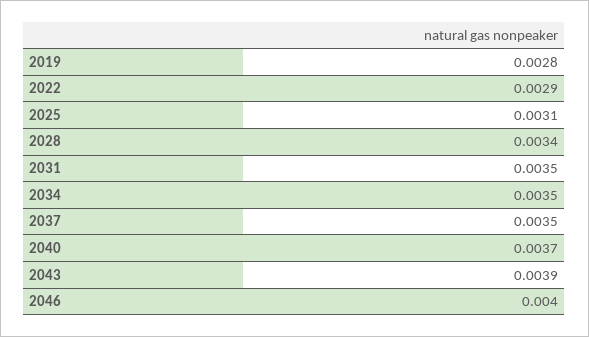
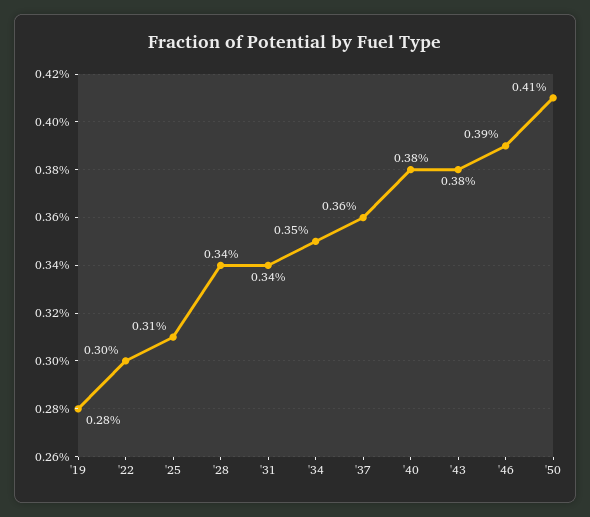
2022: 0.0029 -> 0.003
2031: 0.0035 -> 0.0034
2037: 0.0035 -> 0.0036
2040: 0.0037 -> 0.0038
2043: 0.0039 -> 0.0038
2046: 0.004 -> 0.0039
'50: none -> 0.0041

